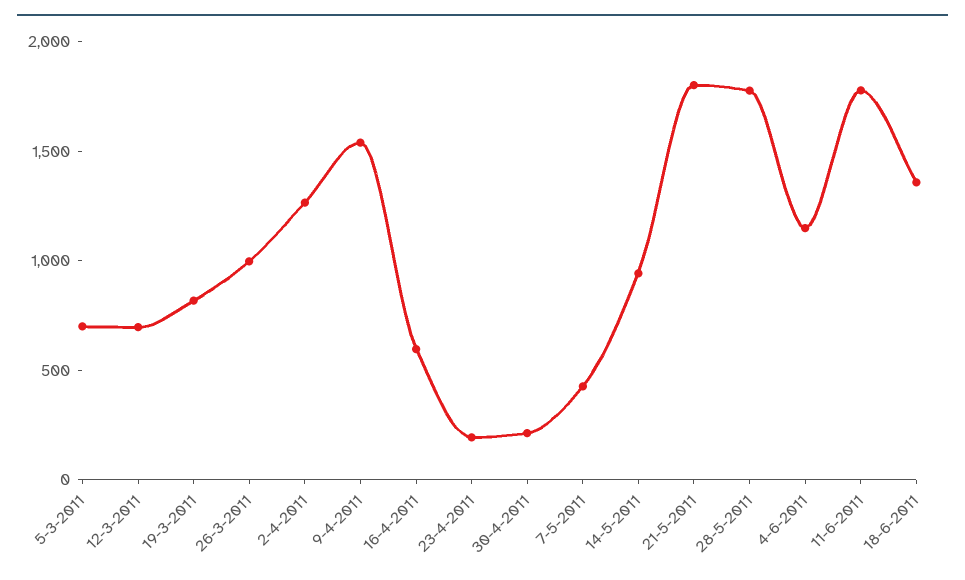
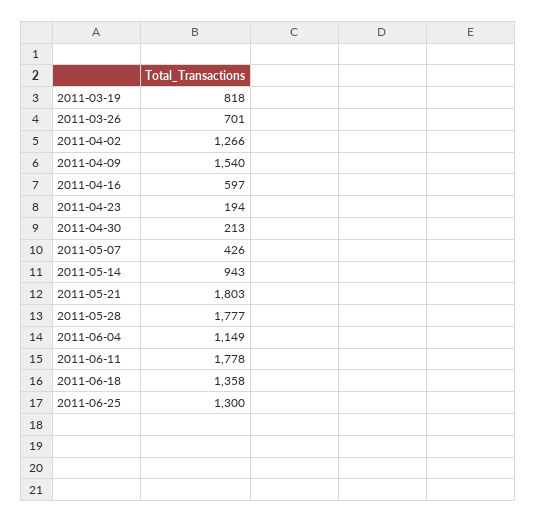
5-3-2011: 700 -> none
12-3-2011: 700 -> none
26-3-2011: 1000 -> 701
2011-06-25: none -> 1300

